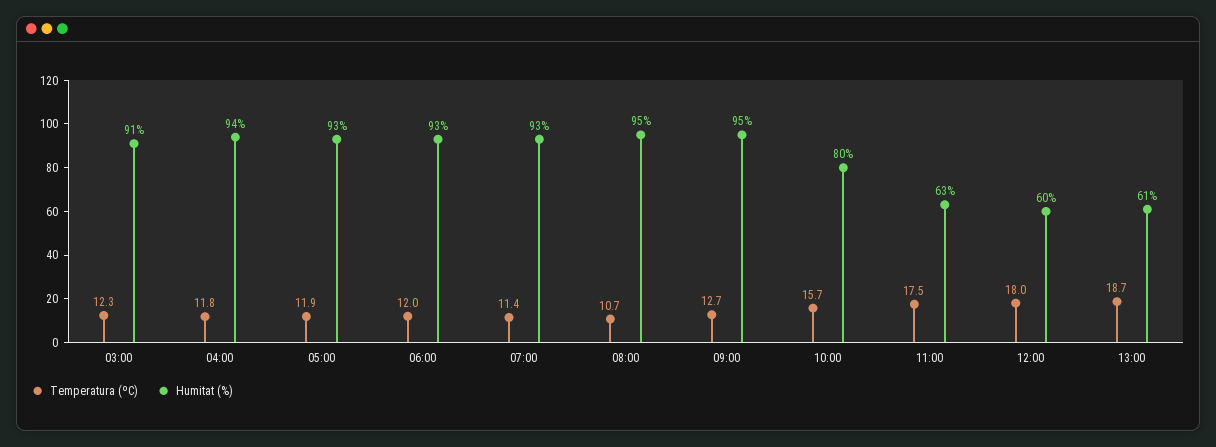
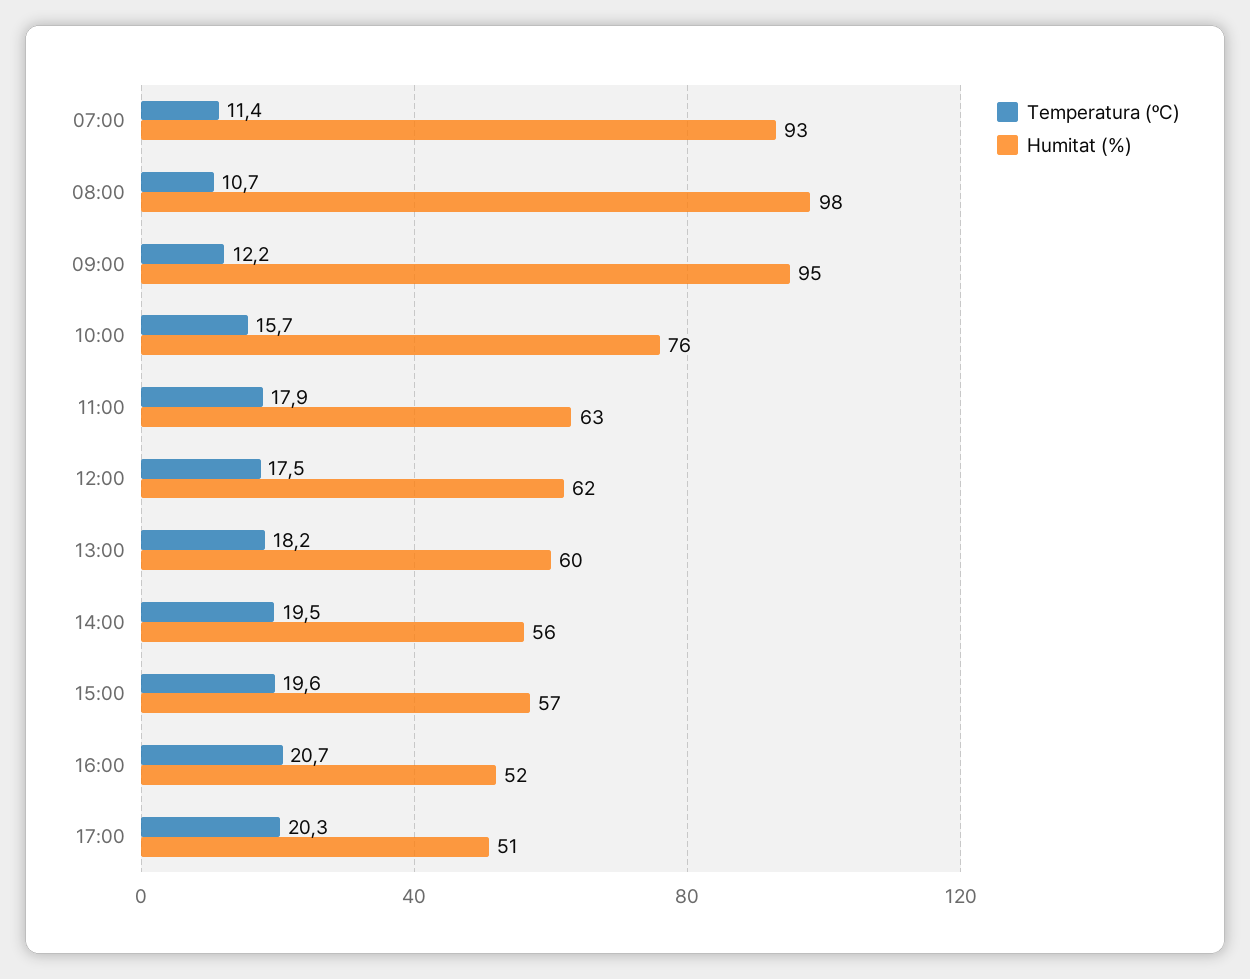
Temperatura (ºC), 03:00: 12.3 -> none
Humitat (%), 03:00: 91 -> none
Temperatura (ºC), 04:00: 11.8 -> none
Humitat (%), 04:00: 94 -> none
Temperatura (ºC), 05:00: 11.9 -> none
Humitat (%), 05:00: 93 -> none
Temperatura (ºC), 06:00: 12 -> none
Humitat (%), 06:00: 93 -> none
Humitat (%), 08:00: 95 -> 98
Temperatura (ºC), 09:00: 12.7 -> 12.2
Humitat (%), 10:00: 80 -> 76
Temperatura (ºC), 11:00: 17.5 -> 17.9
Temperatura (ºC), 12:00: 18 -> 17.5
Humitat (%), 12:00: 60 -> 62
Temperatura (ºC), 13:00: 18.7 -> 18.2
Humitat (%), 13:00: 61 -> 60
Temperatura (ºC), 14:00: none -> 19.5
Humitat (%), 14:00: none -> 56
Temperatura (ºC), 15:00: none -> 19.6
Humitat (%), 15:00: none -> 57
Temperatura (ºC), 16:00: none -> 20.7
Humitat (%), 16:00: none -> 52
Temperatura (ºC), 17:00: none -> 20.3
Humitat (%), 17:00: none -> 51

